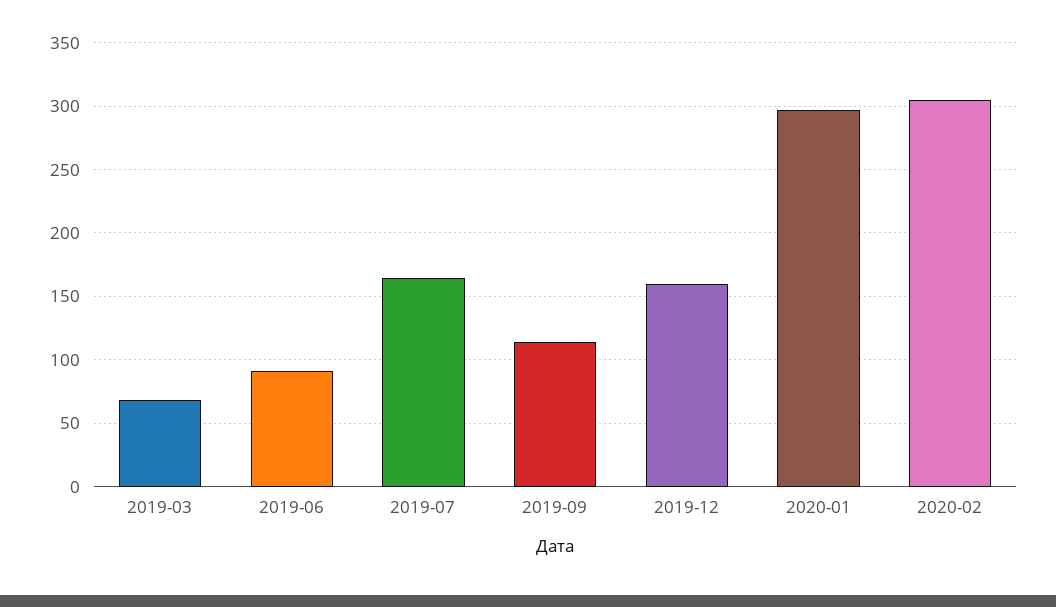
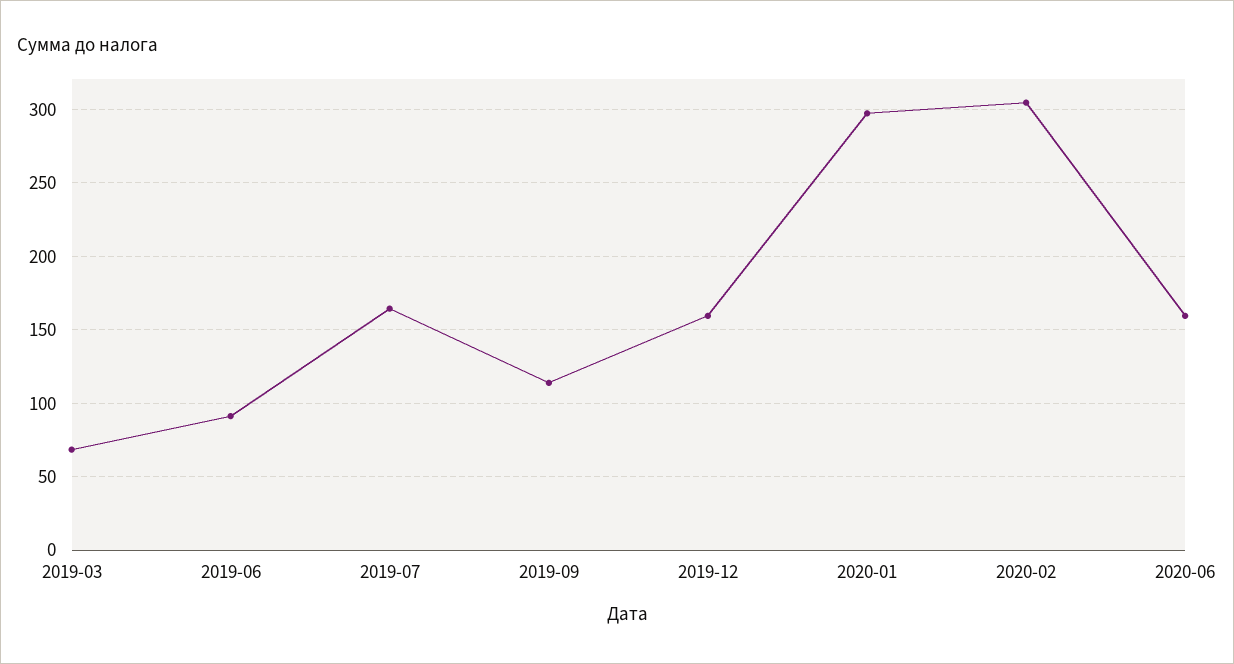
2020-06: none -> 160

